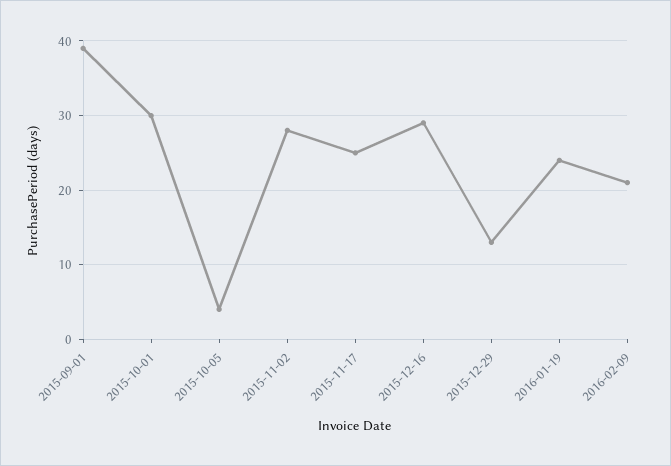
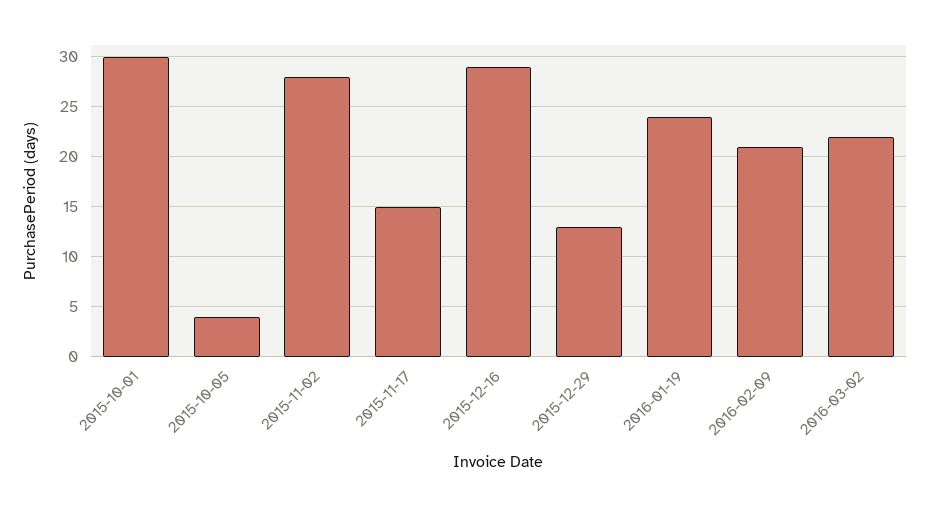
2015-09-01: 39 -> none
2015-11-17: 25 -> 15
2016-03-02: none -> 22

